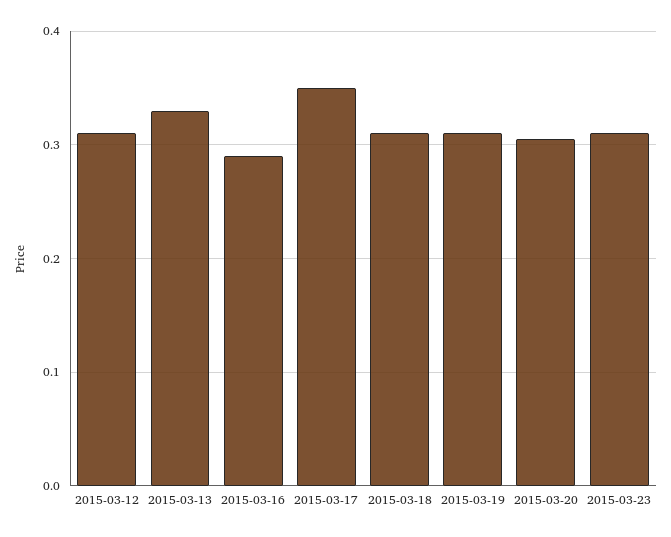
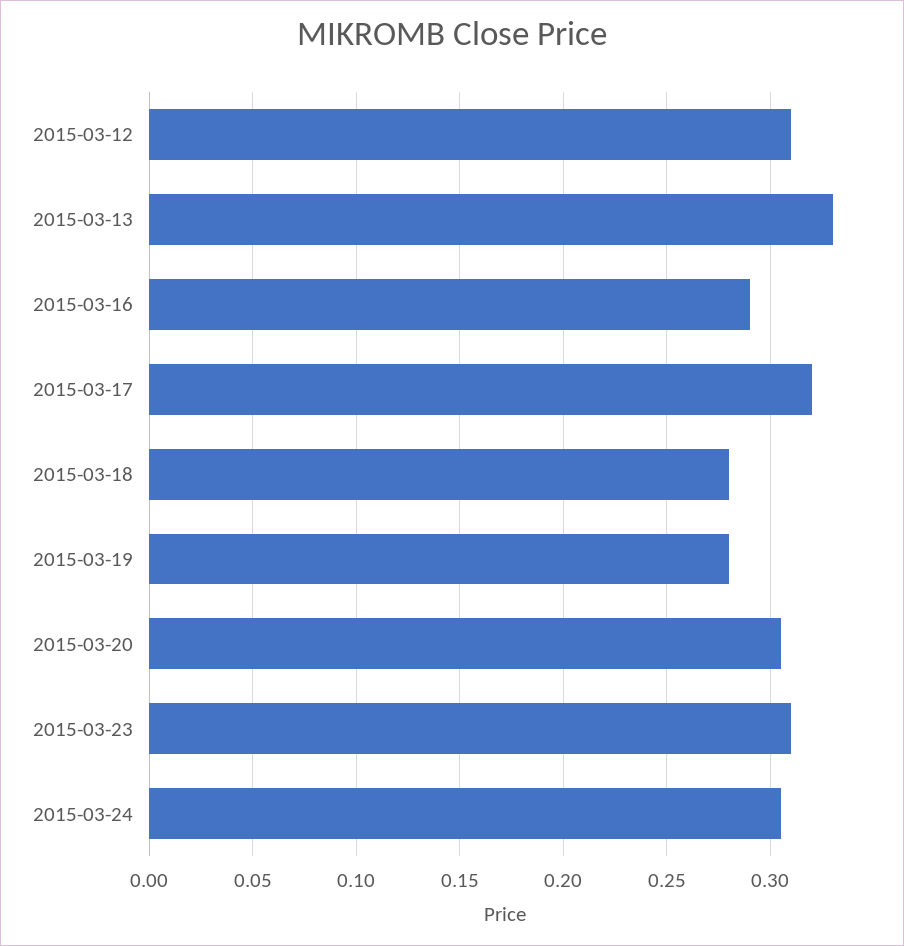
2015-03-17: 0.35 -> 0.32
2015-03-18: 0.31 -> 0.28
2015-03-19: 0.31 -> 0.28
2015-03-24: none -> 0.305

